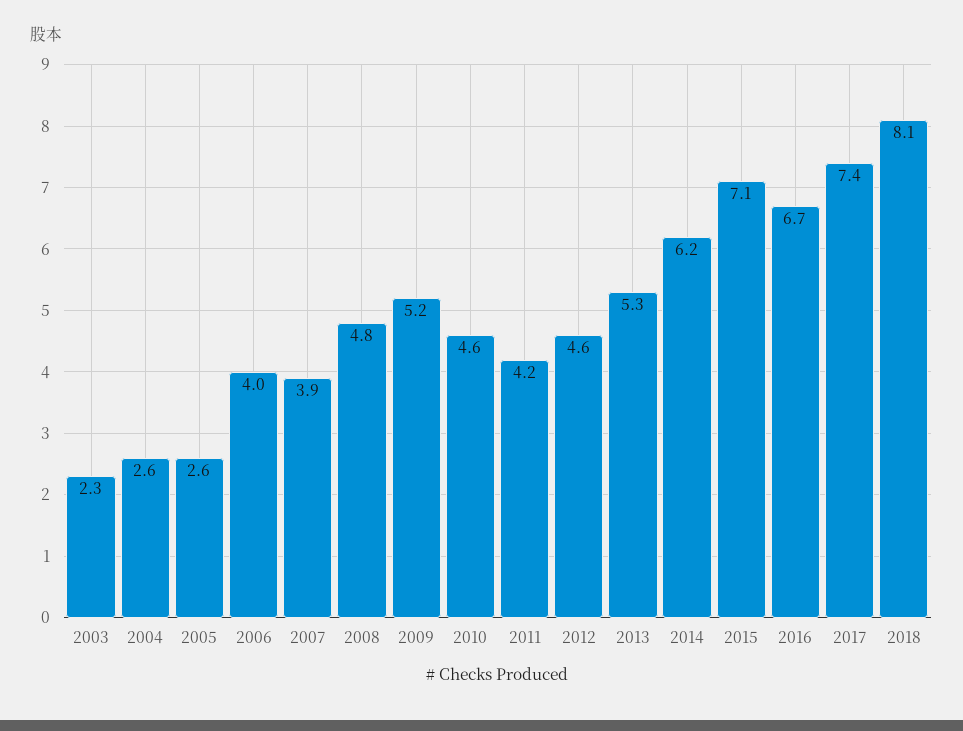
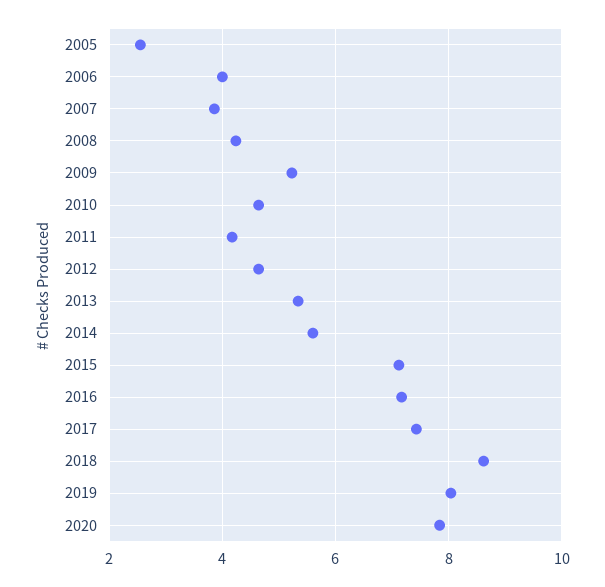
2003: 2.3 -> none
2004: 2.6 -> none
2008: 4.8 -> 4.2
2014: 6.2 -> 5.6
2016: 6.7 -> 7.2
2018: 8.1 -> 8.6
2019: none -> 8
2020: none -> 7.8

